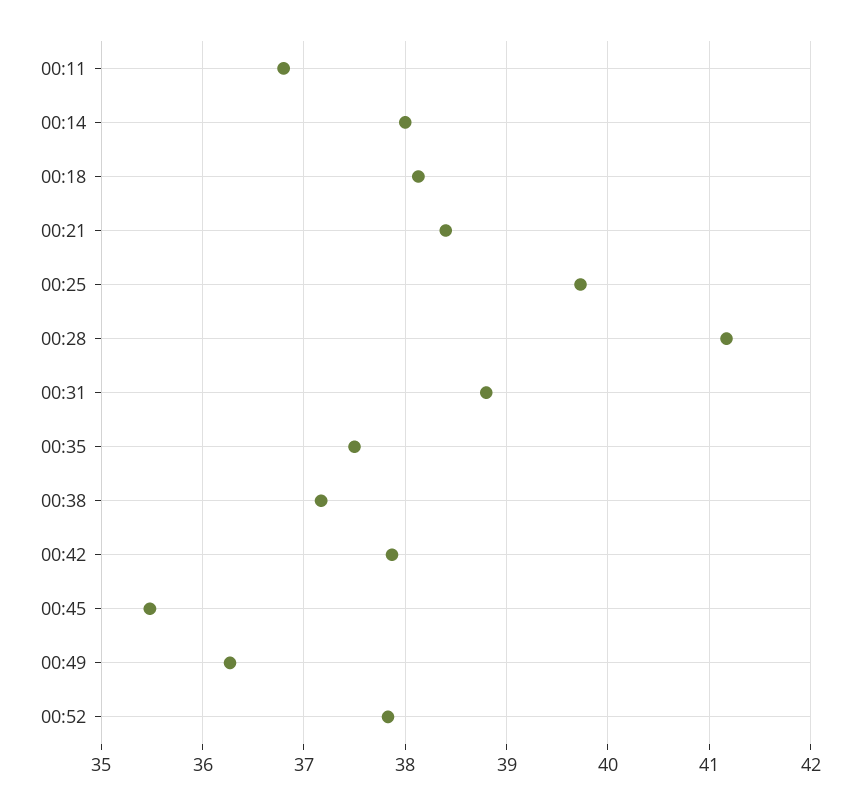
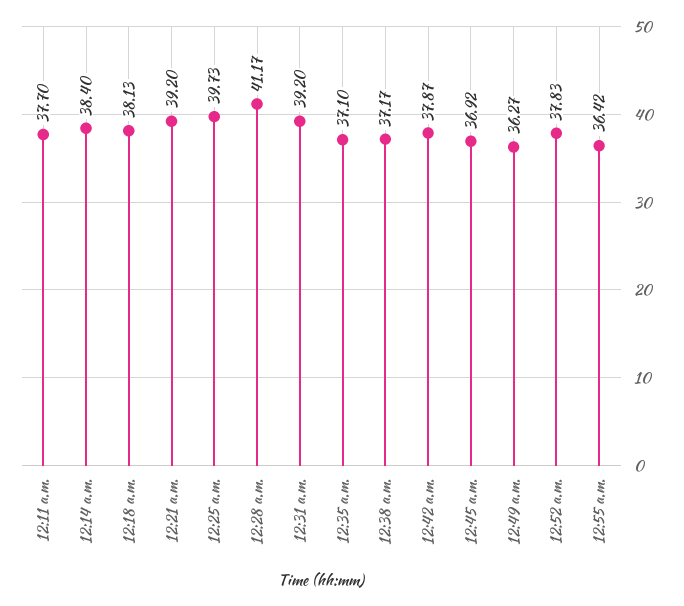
00:11: 36.8 -> 37.7
00:14: 38 -> 38.4
00:21: 38.4 -> 39.2
00:31: 38.8 -> 39.2
00:35: 37.5 -> 37.1
00:45: 35.5 -> 36.92
12:55 a.m.: none -> 36.42

